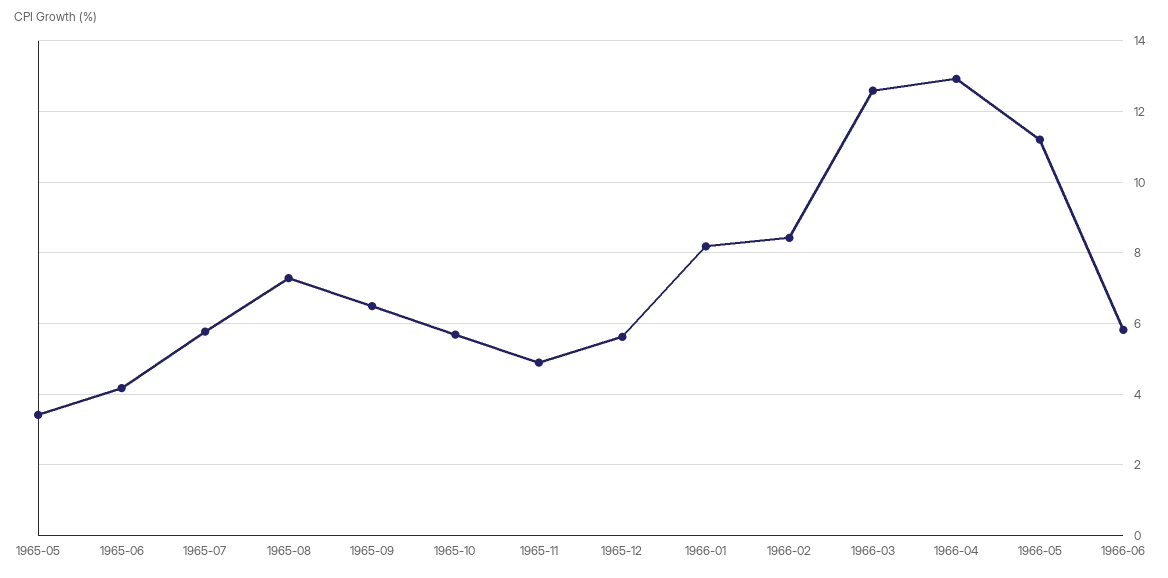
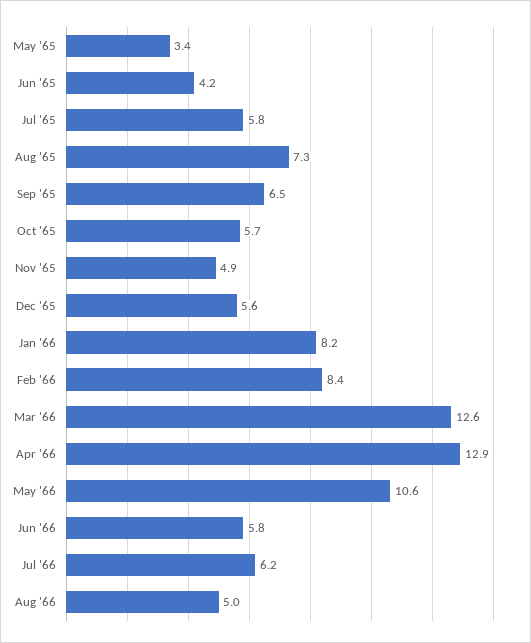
1966-05: 11.2 -> 10.6
Jul '66: none -> 6.2
Aug '66: none -> 5

